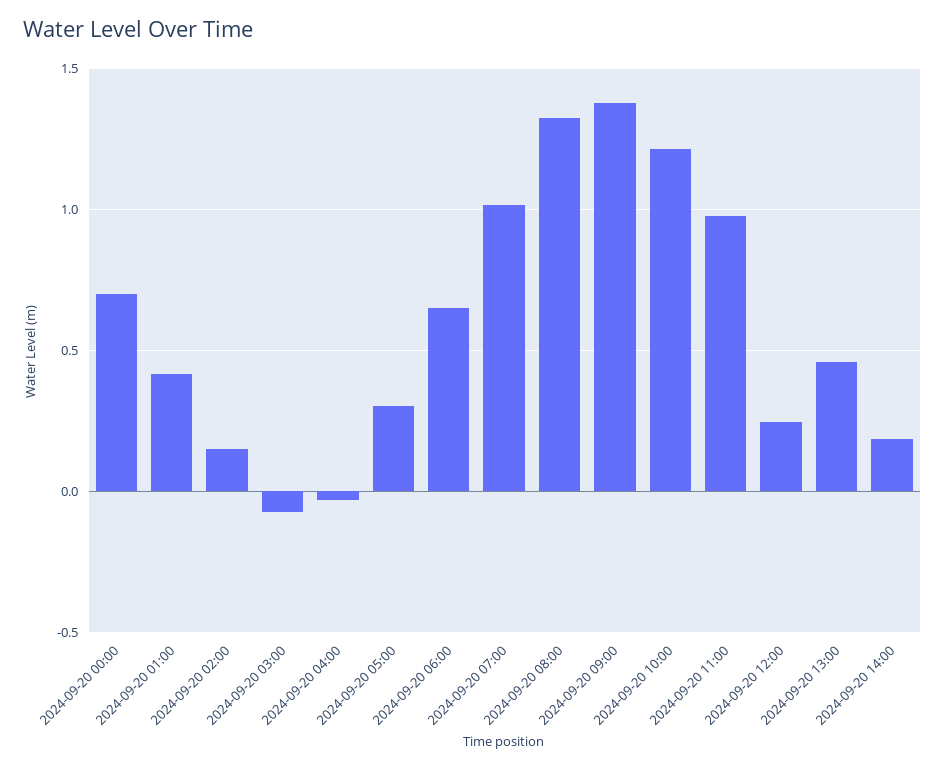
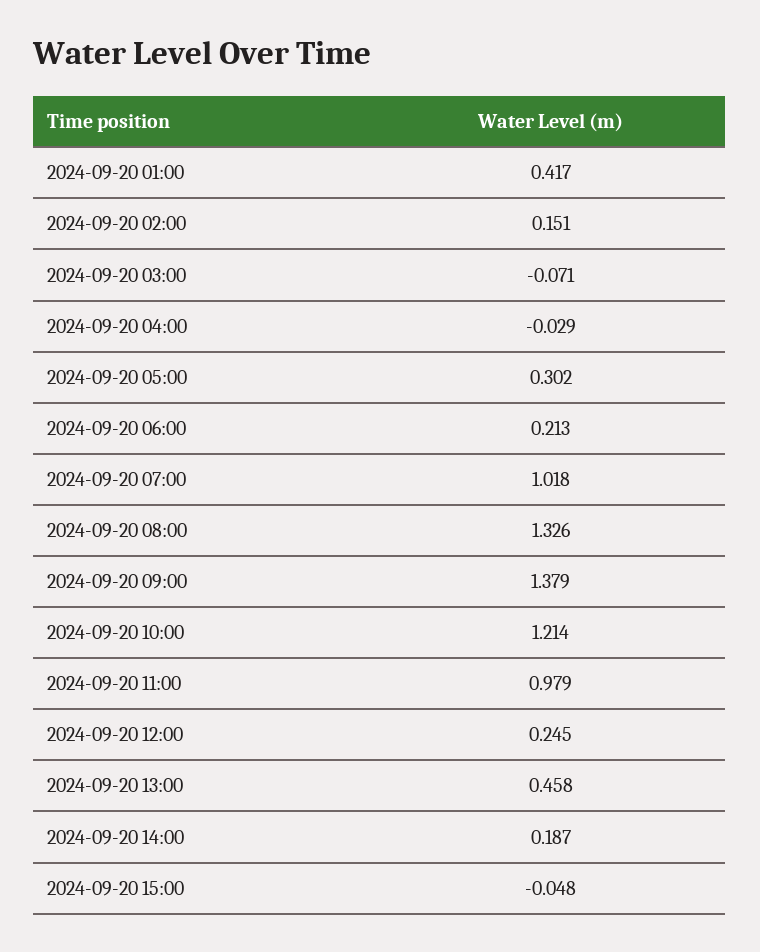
2024-09-20 00:00: 0.7 -> none
2024-09-20 06:00: 0.65 -> 0.213
2024-09-20 15:00: none -> -0.048

